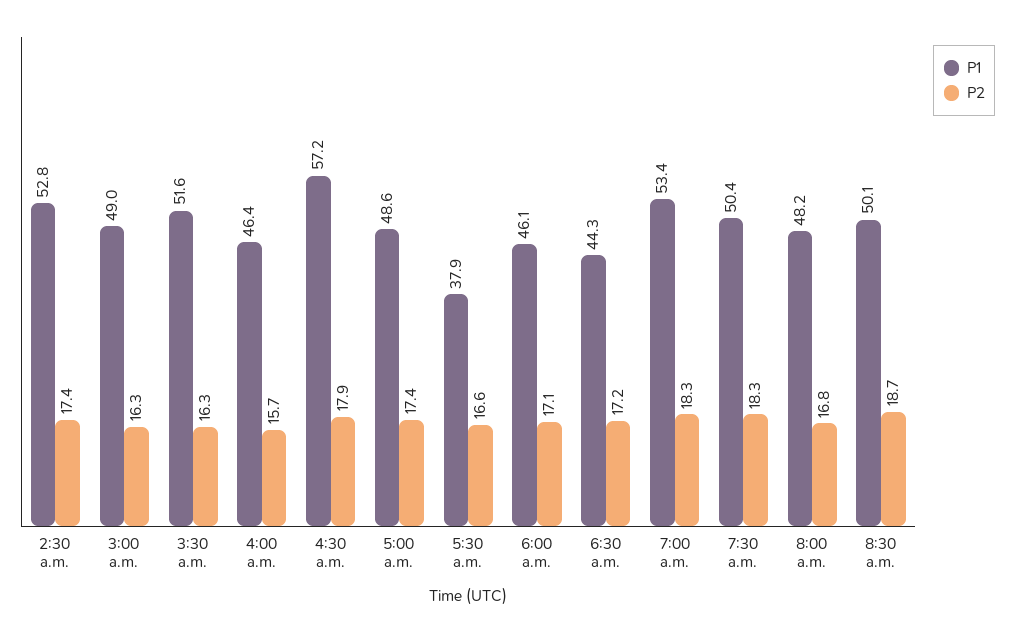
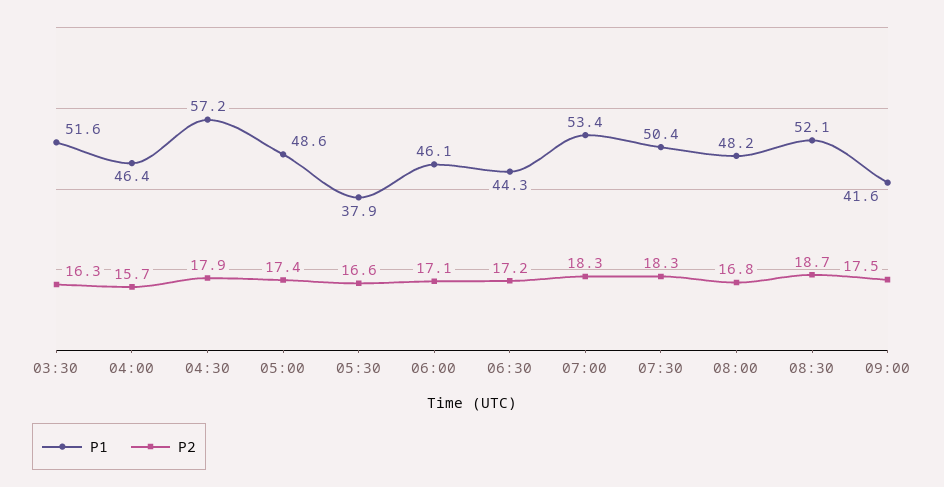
P1, 2:30 a.m.: 52.8 -> none
P2, 2:30 a.m.: 17.4 -> none
P1, 3:00 a.m.: 49 -> none
P2, 3:00 a.m.: 16.3 -> none
P1, 8:30 a.m.: 50.1 -> 52.1
P1, 09:00: none -> 41.6
P2, 09:00: none -> 17.5

